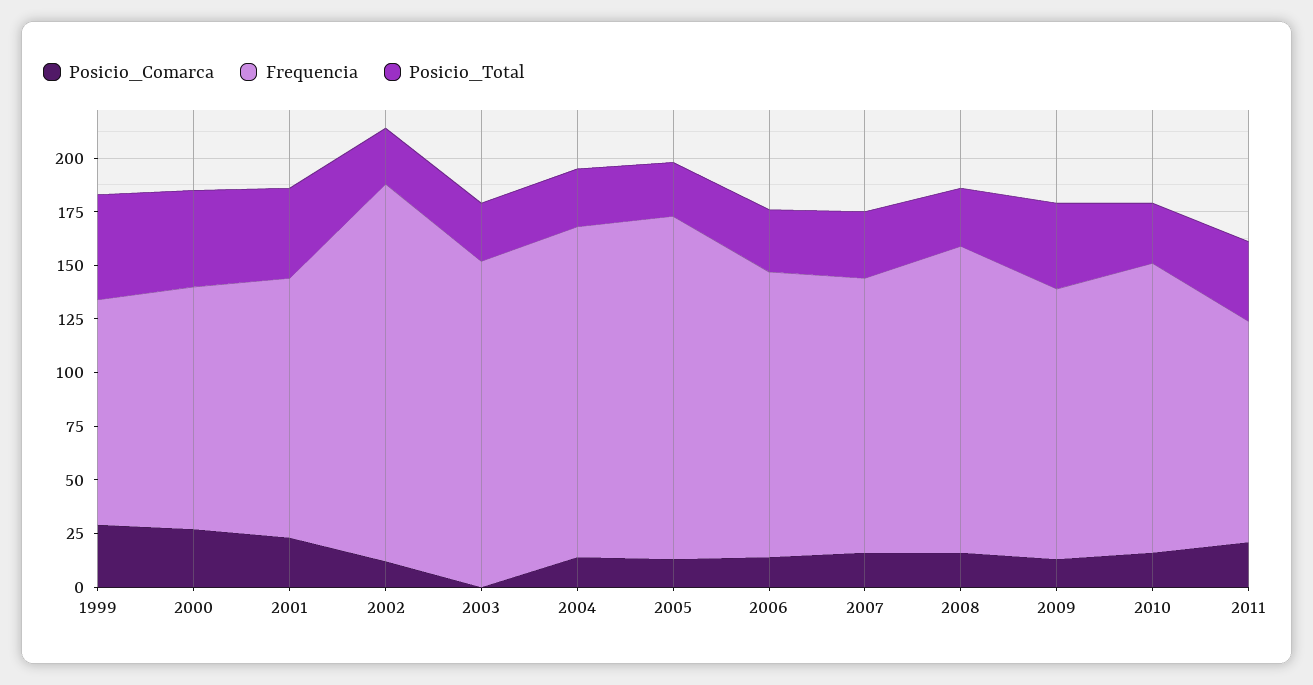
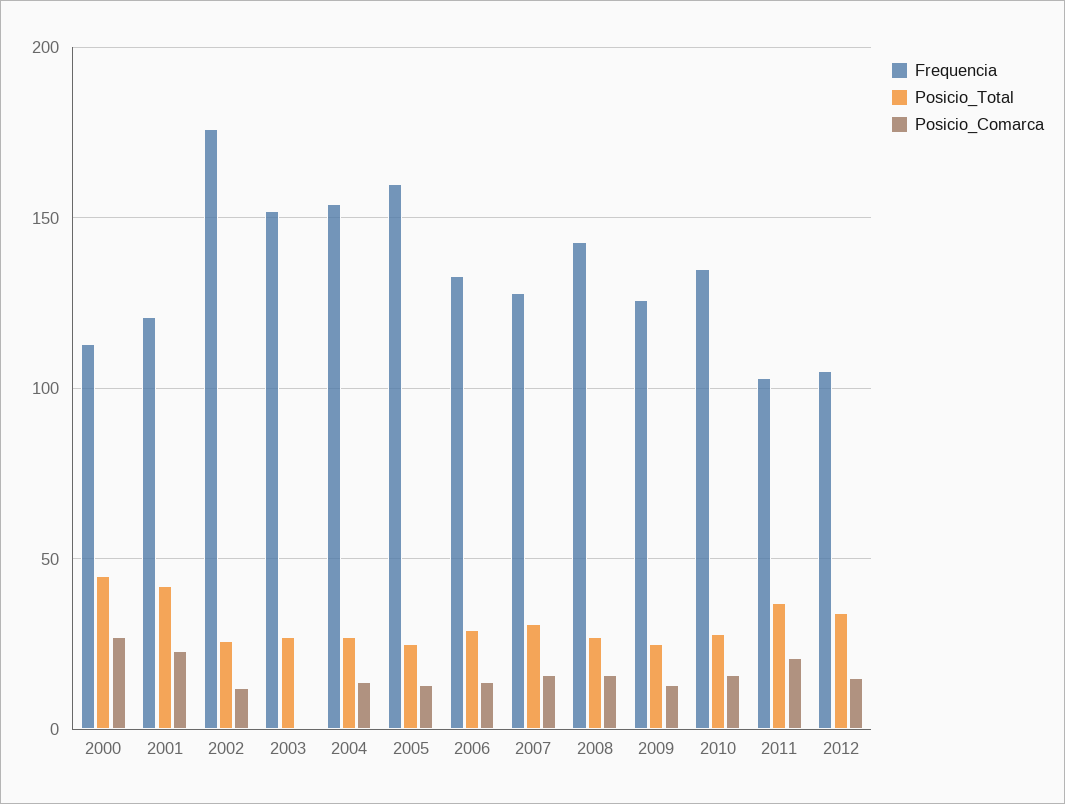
Posicio_Comarca, 1999: 30 -> none
Frequencia, 1999: 105 -> none
Posicio_Total, 1999: 50 -> none
Posicio_Total, 2009: 40 -> 25
Frequencia, 2012: none -> 105
Posicio_Total, 2012: none -> 35
Posicio_Comarca, 2012: none -> 15

